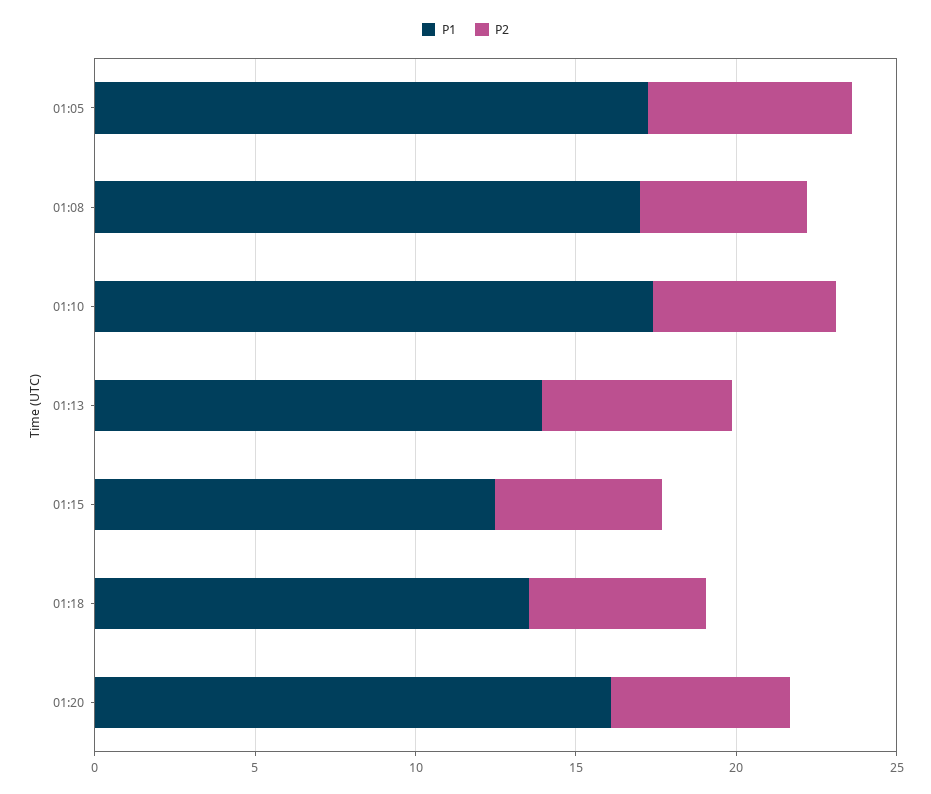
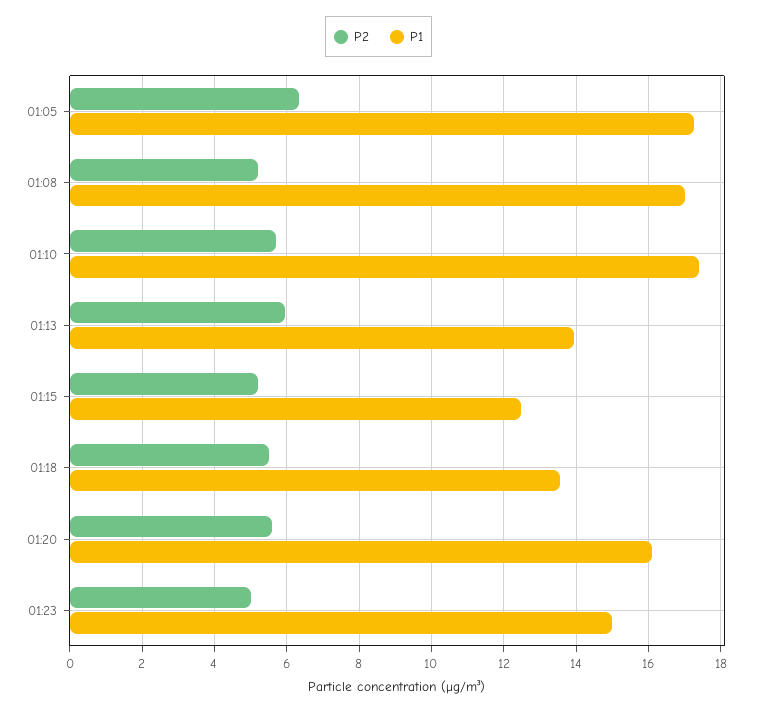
P2, 01:23: none -> 5
P1, 01:23: none -> 15

